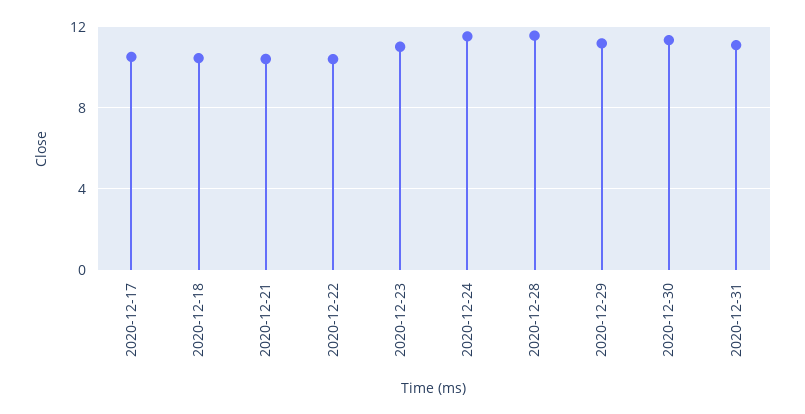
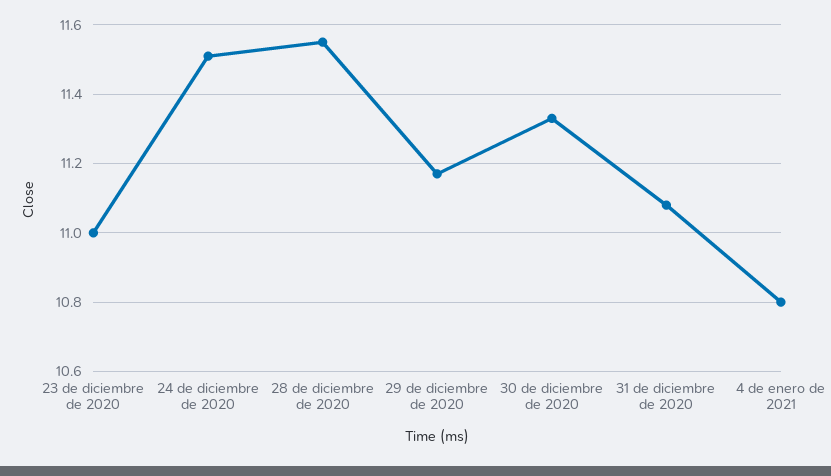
2020-12-17: 10.5 -> none
2020-12-18: 10.5 -> none
2020-12-21: 10.5 -> none
2020-12-22: 10.5 -> none
4 de enero de 2021: none -> 10.8

